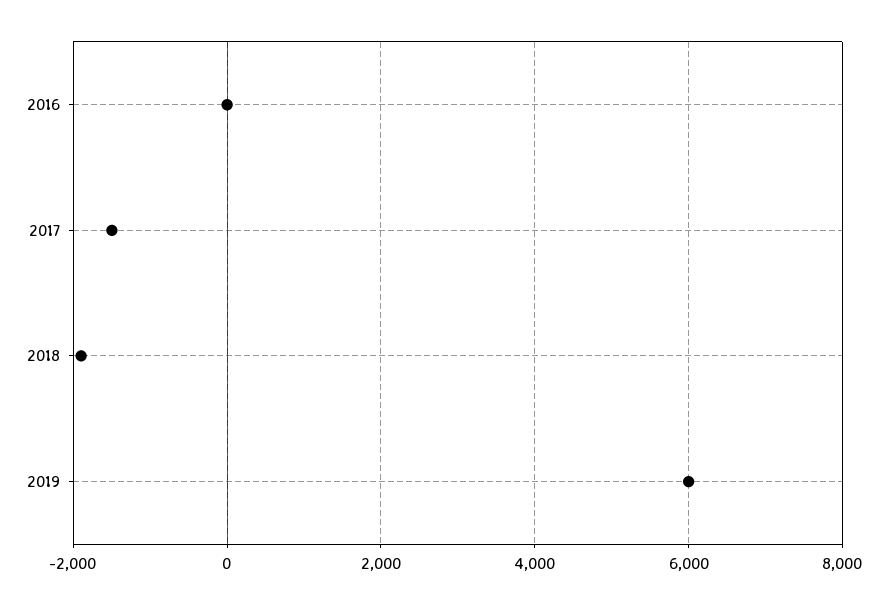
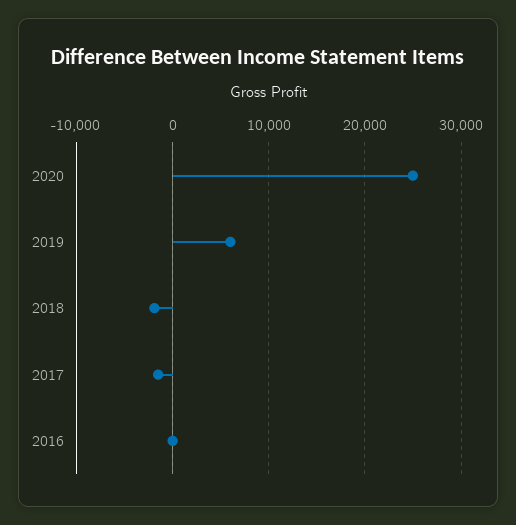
2020: none -> 25000

